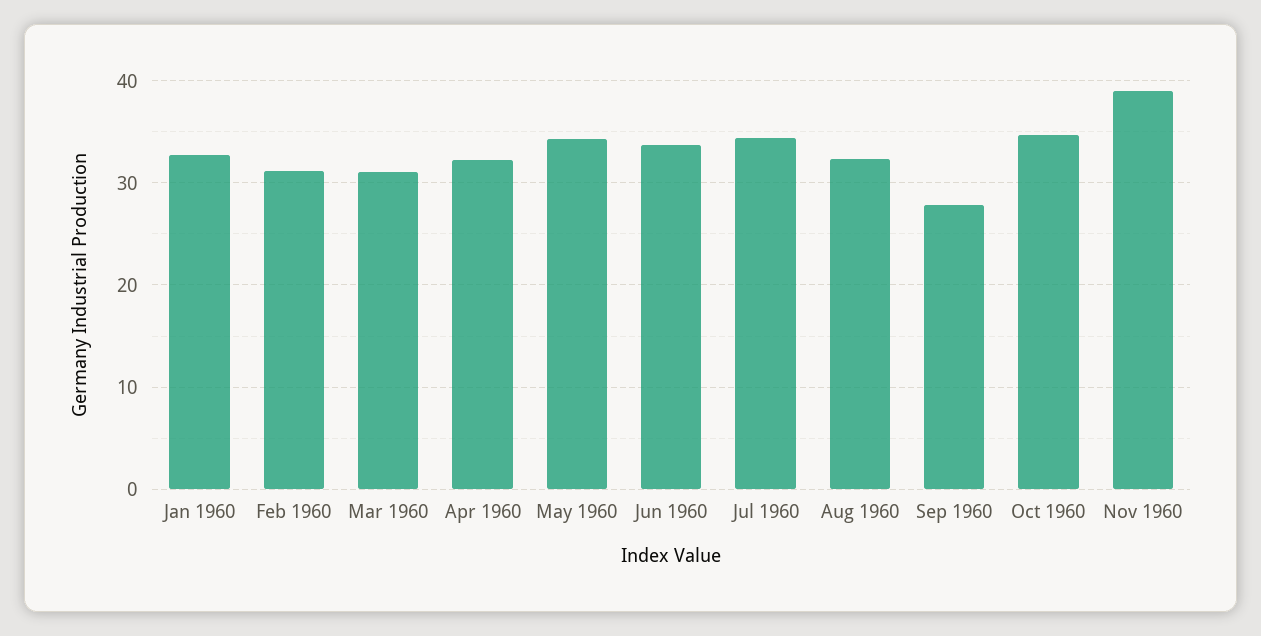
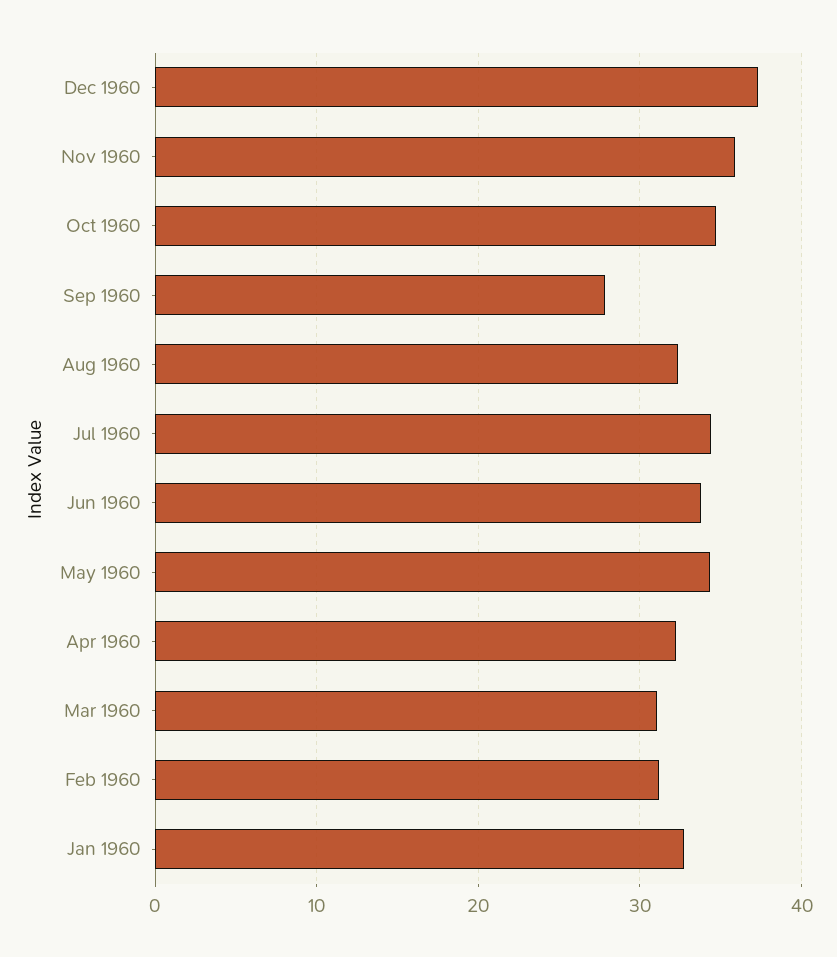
Nov 1960: 39 -> 36
Dec 1960: none -> 37

